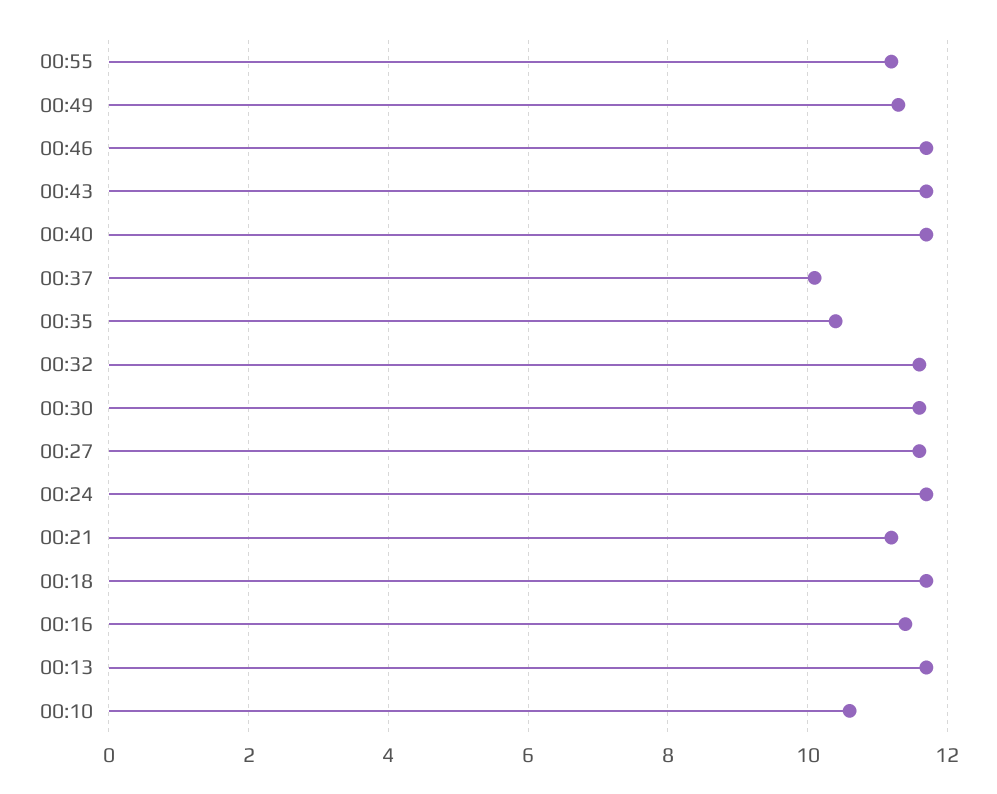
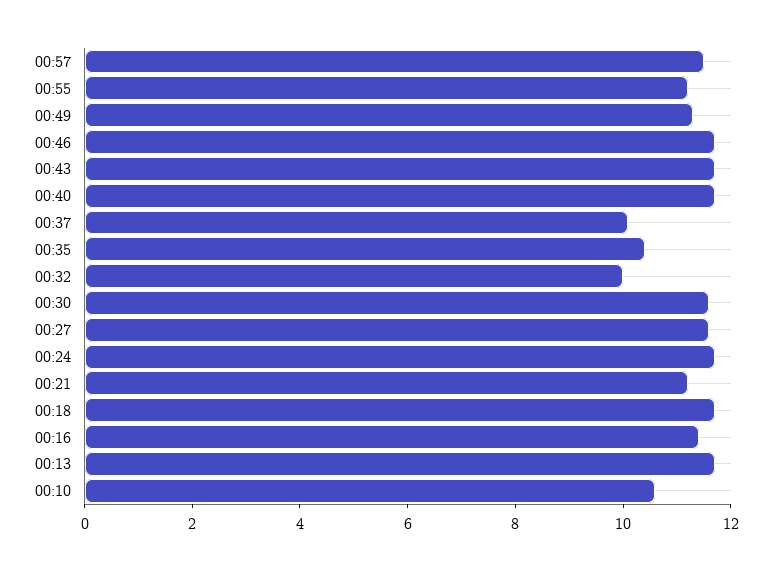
00:32: 11.5 -> 10
00:57: none -> 11.5

